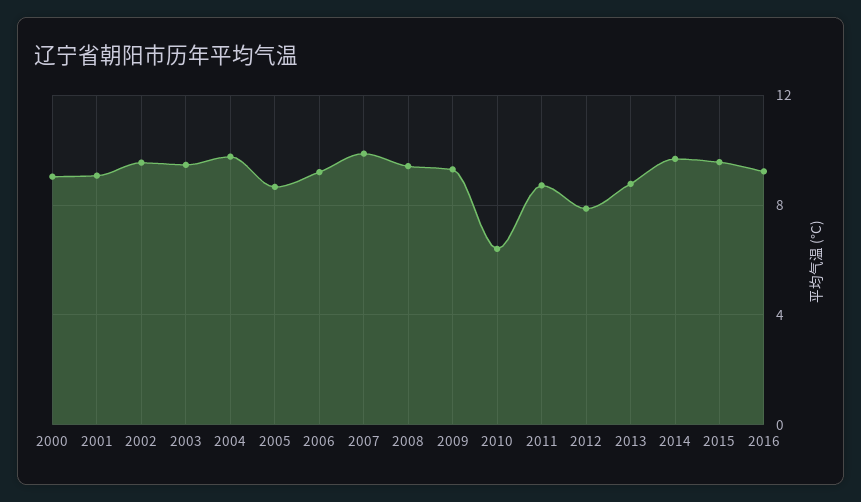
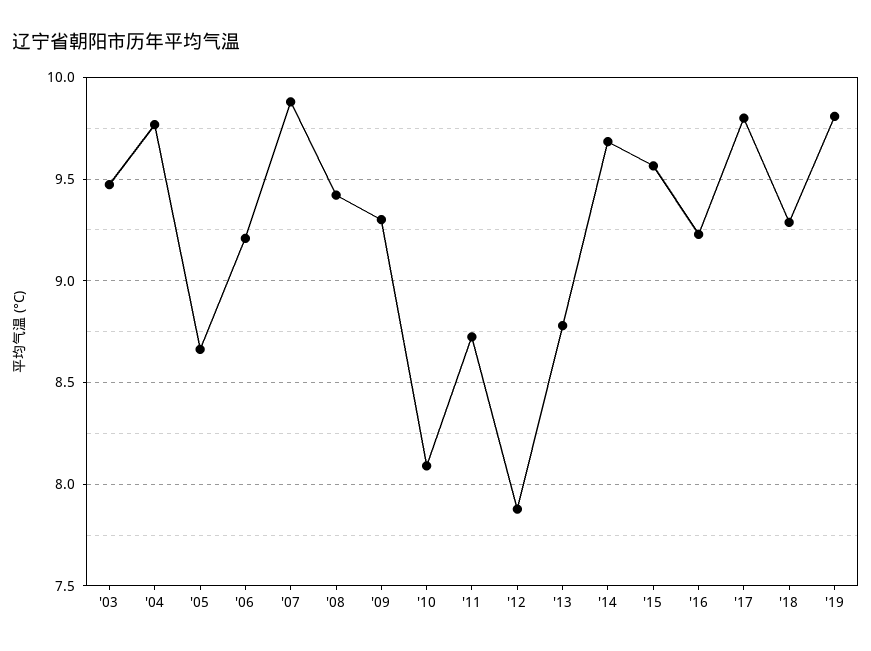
2000: 9 -> none
2001: 9 -> none
2002: 9.5 -> none
2010: 6.5 -> 8.1
'17: none -> 9.8
'18: none -> 9.3
'19: none -> 9.8

